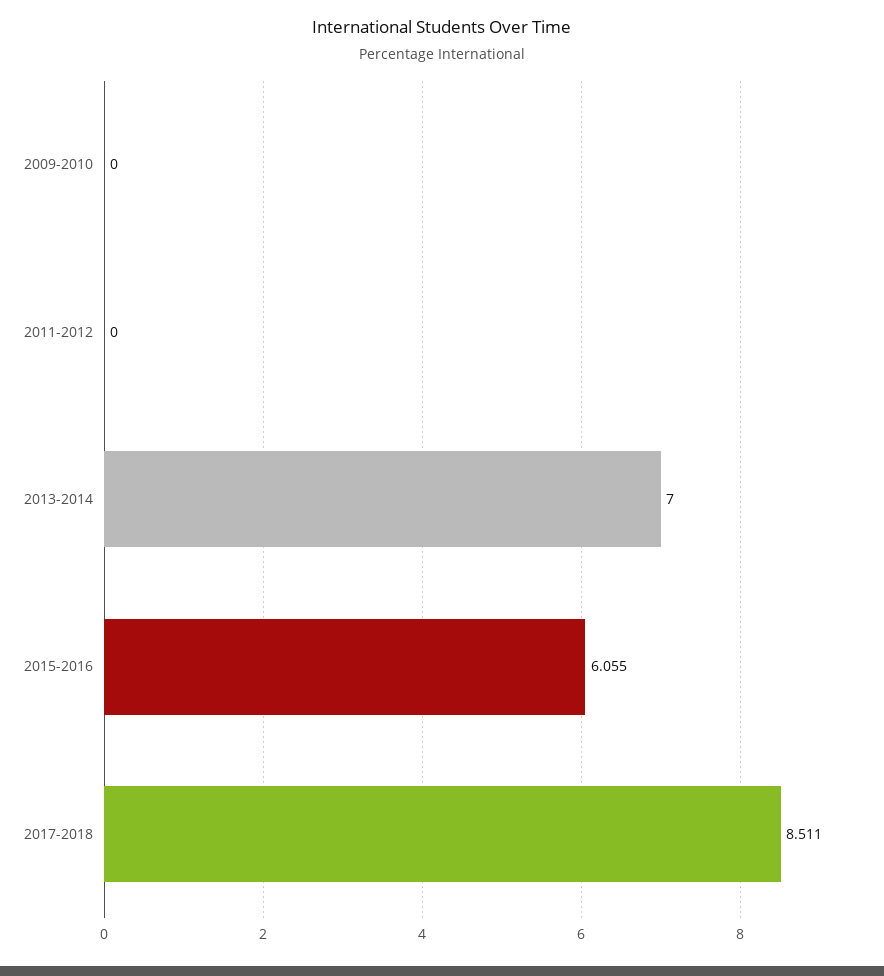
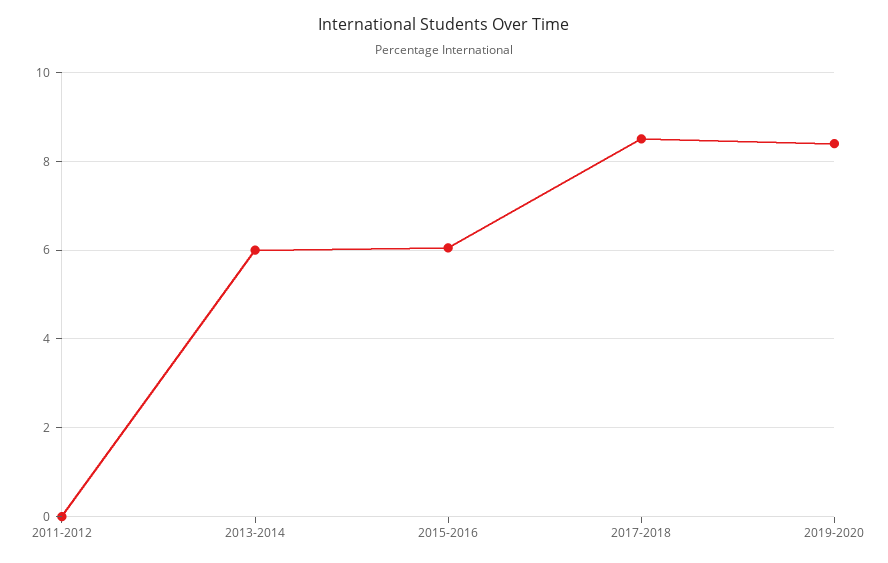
2009-2010: 0 -> none
2013-2014: 7 -> 6
2019-2020: none -> 8.4

